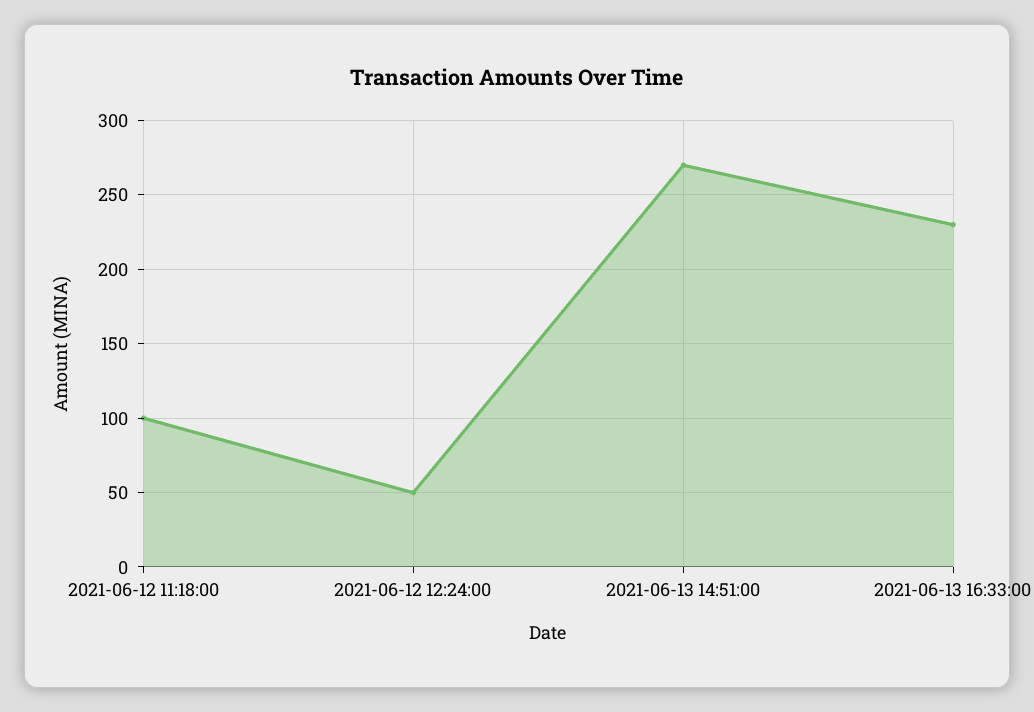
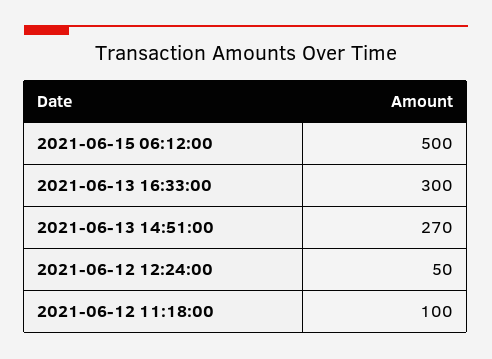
2021-06-13 16:33:00: 230 -> 300
2021-06-15 06:12:00: none -> 500

